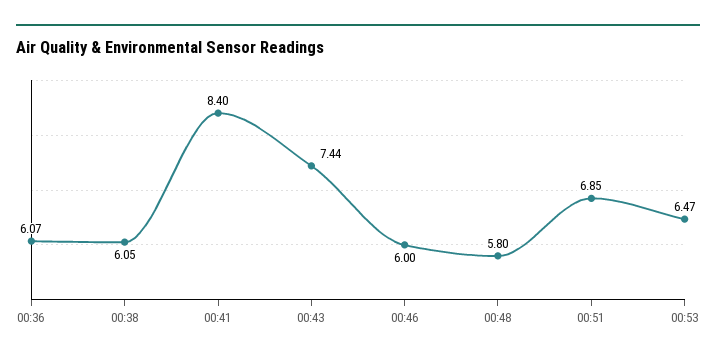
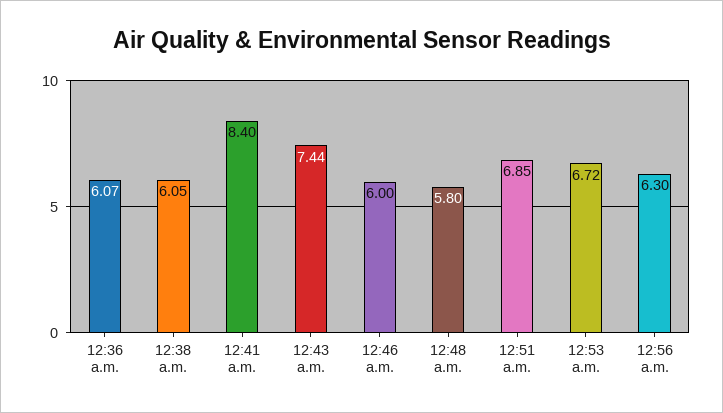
00:53: 6.47 -> 6.72
12:56 a.m.: none -> 6.3

